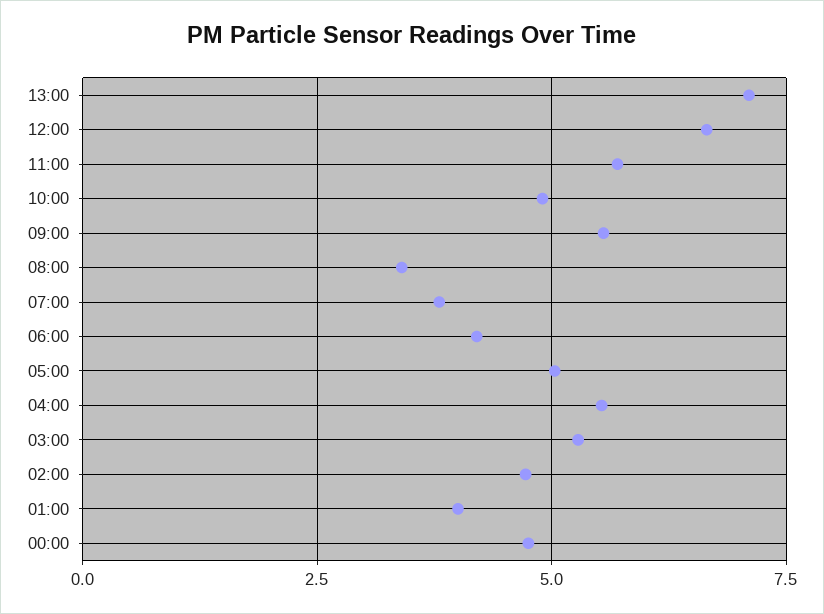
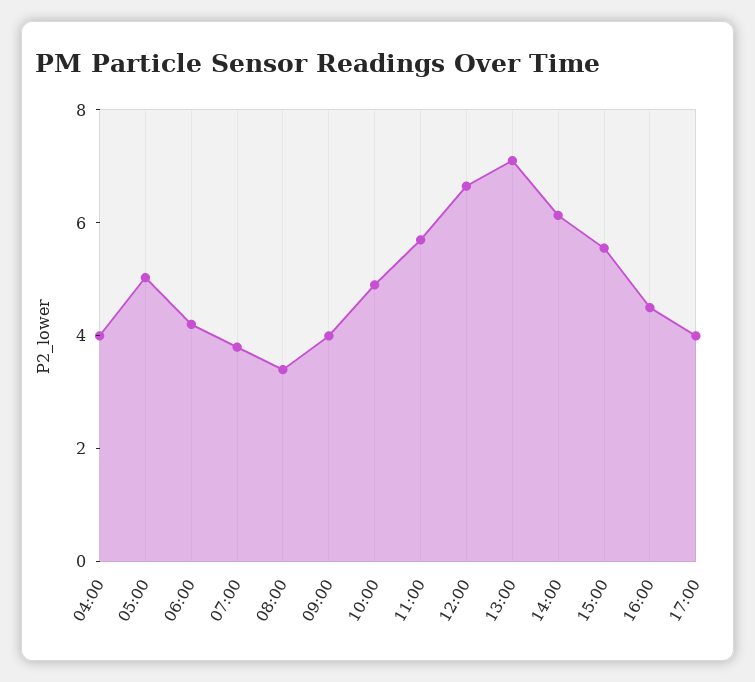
09:00: 5.5 -> 4
04:00: 5.5 -> 4
03:00: 5.25 -> none
02:00: 4.75 -> none
01:00: 4 -> none
00:00: 4.75 -> none
14:00: none -> 6
15:00: none -> 5.5
16:00: none -> 4.5
17:00: none -> 4

